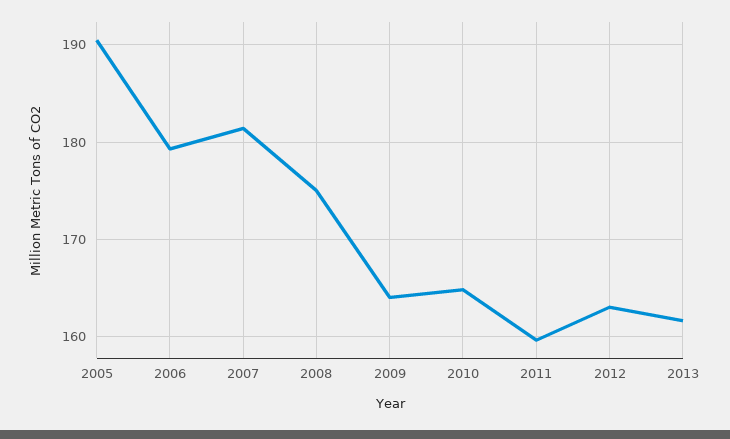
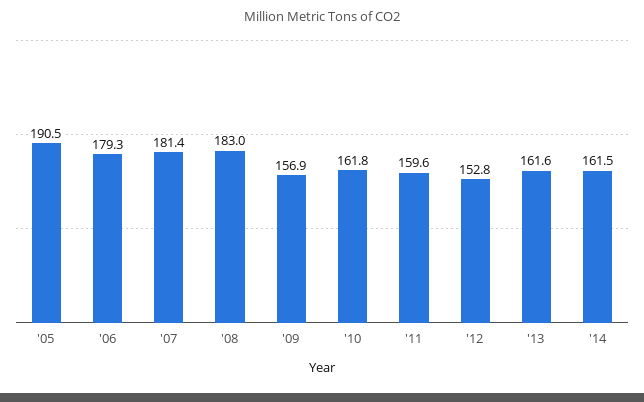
2008: 175 -> 183
2009: 164 -> 156.9
2010: 165 -> 161.8
2012: 163 -> 152.8
'14: none -> 161.5

